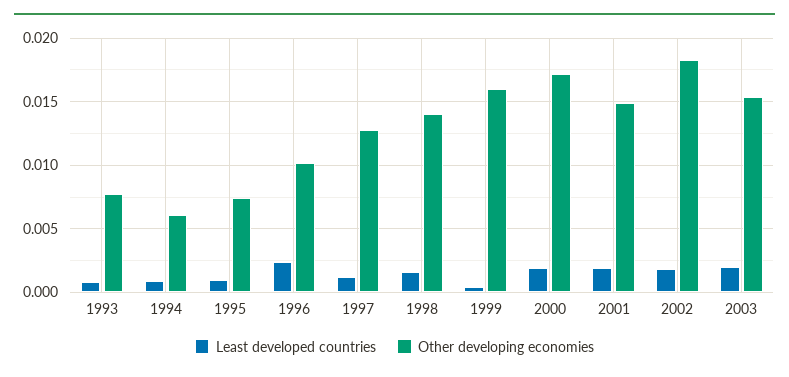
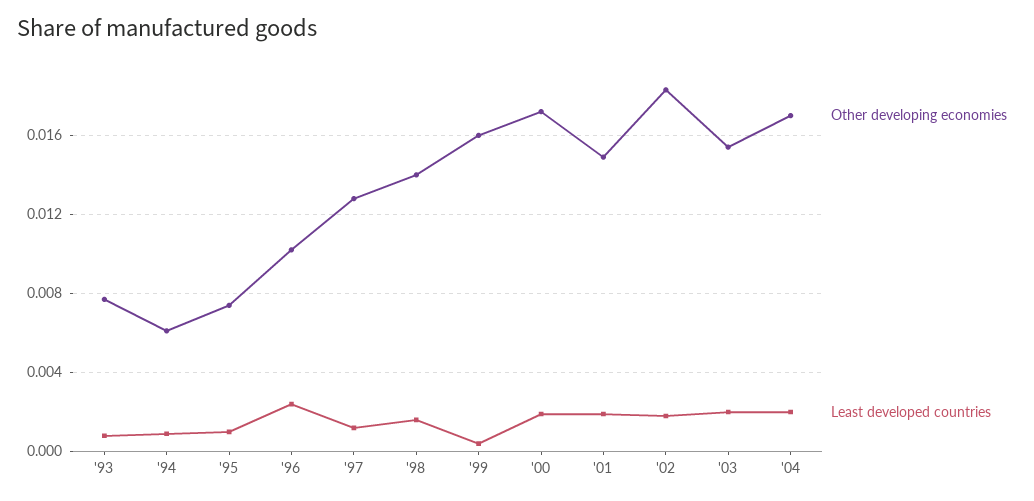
Other developing economies, '04: none -> 0.017
Least developed countries, '04: none -> 0.002

